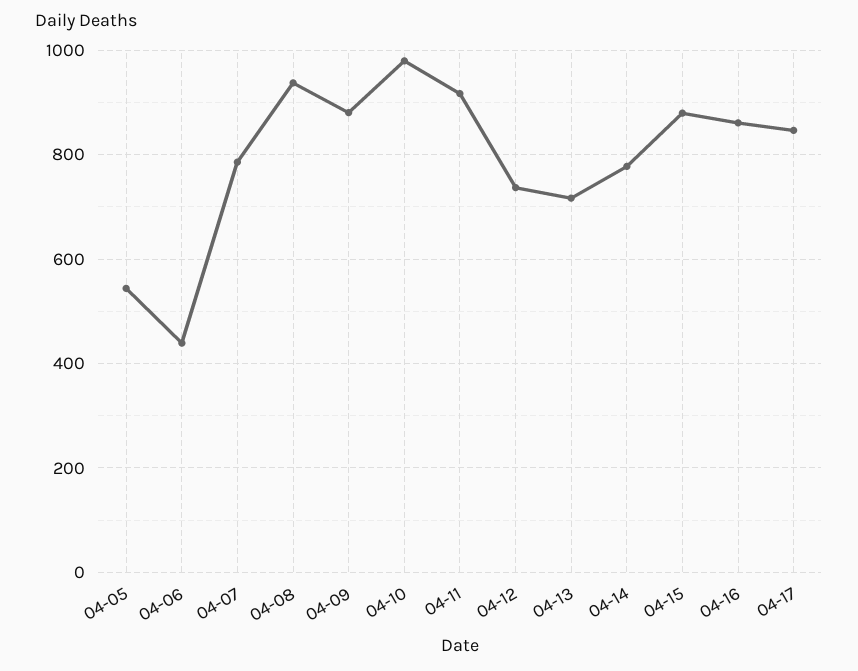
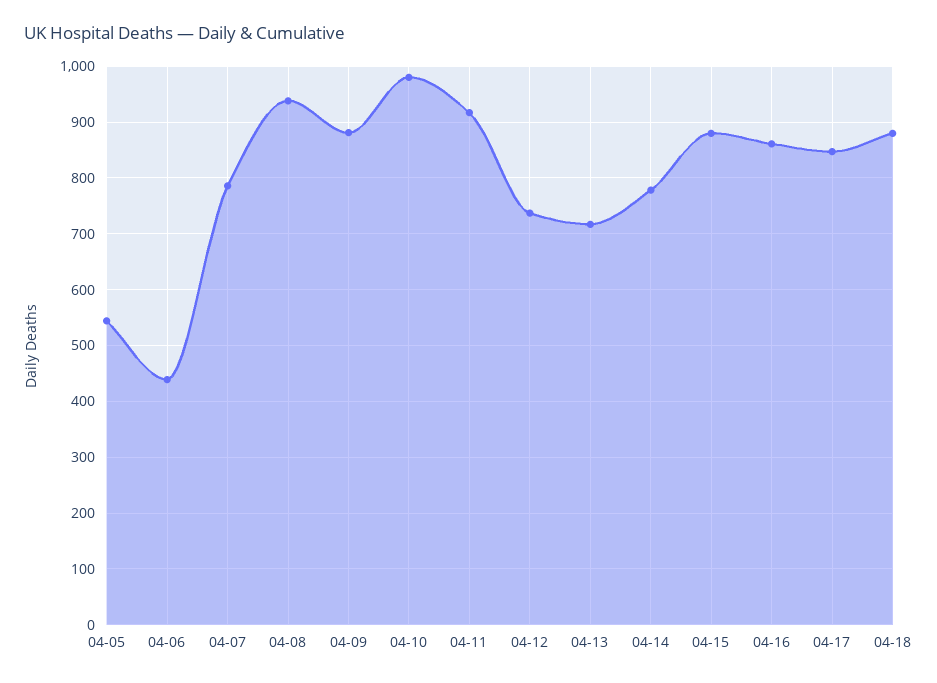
04-18: none -> 880

